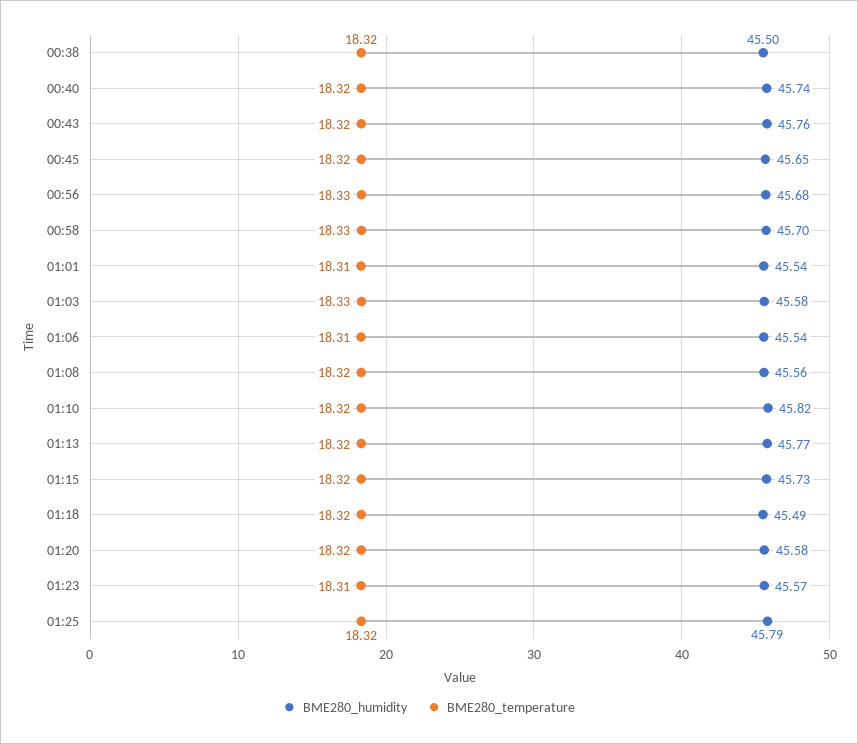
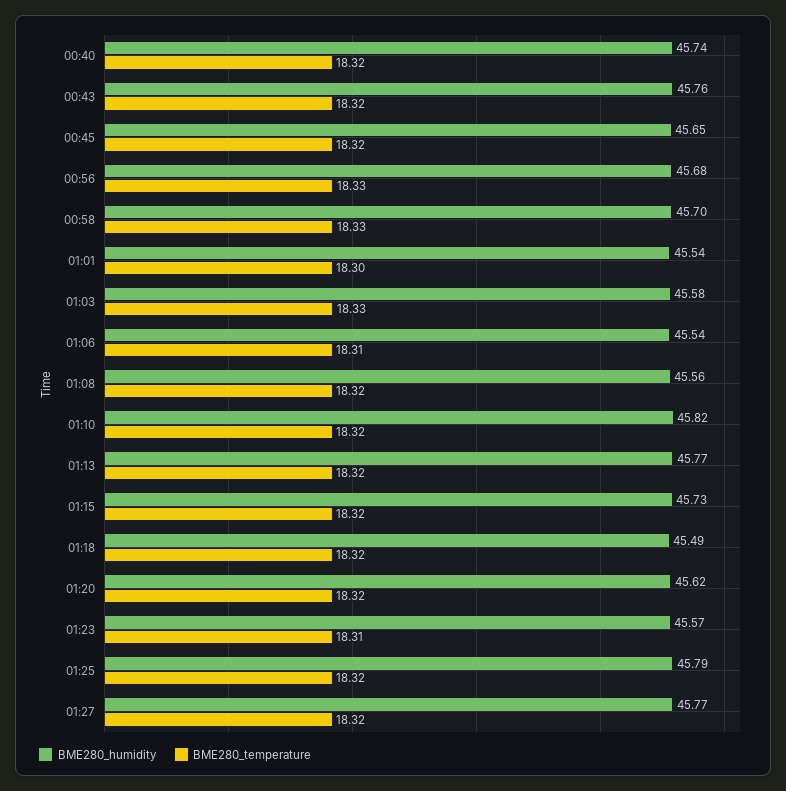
BME280_humidity, 00:38: 45.5 -> none
BME280_temperature, 00:38: 18.32 -> none
BME280_temperature, 01:01: 18.31 -> 18.3
BME280_humidity, 01:20: 45.58 -> 45.62
BME280_humidity, 01:27: none -> 45.77
BME280_temperature, 01:27: none -> 18.32

